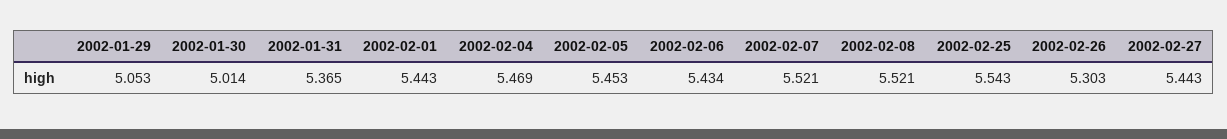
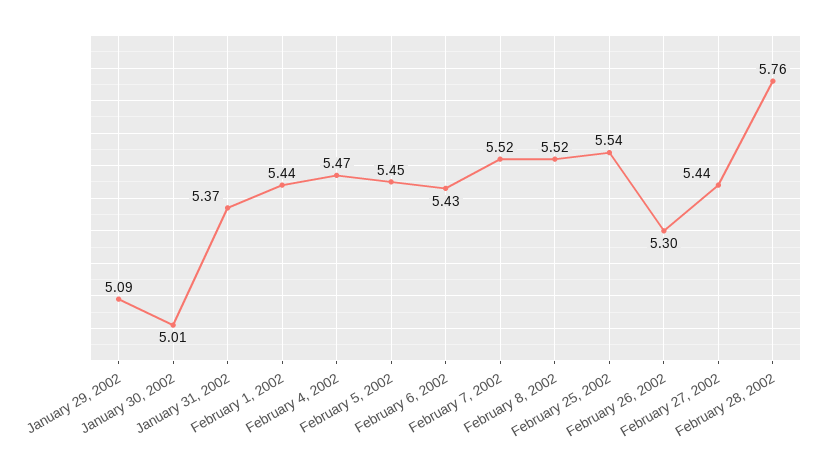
2002-01-29: 5.053 -> 5.09
February 28, 2002: none -> 5.76

